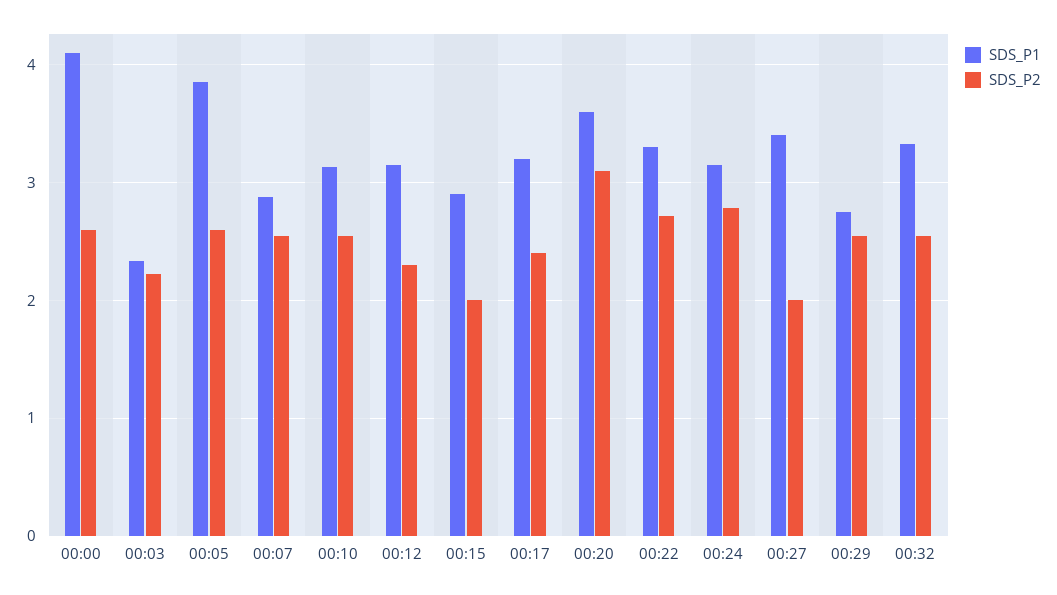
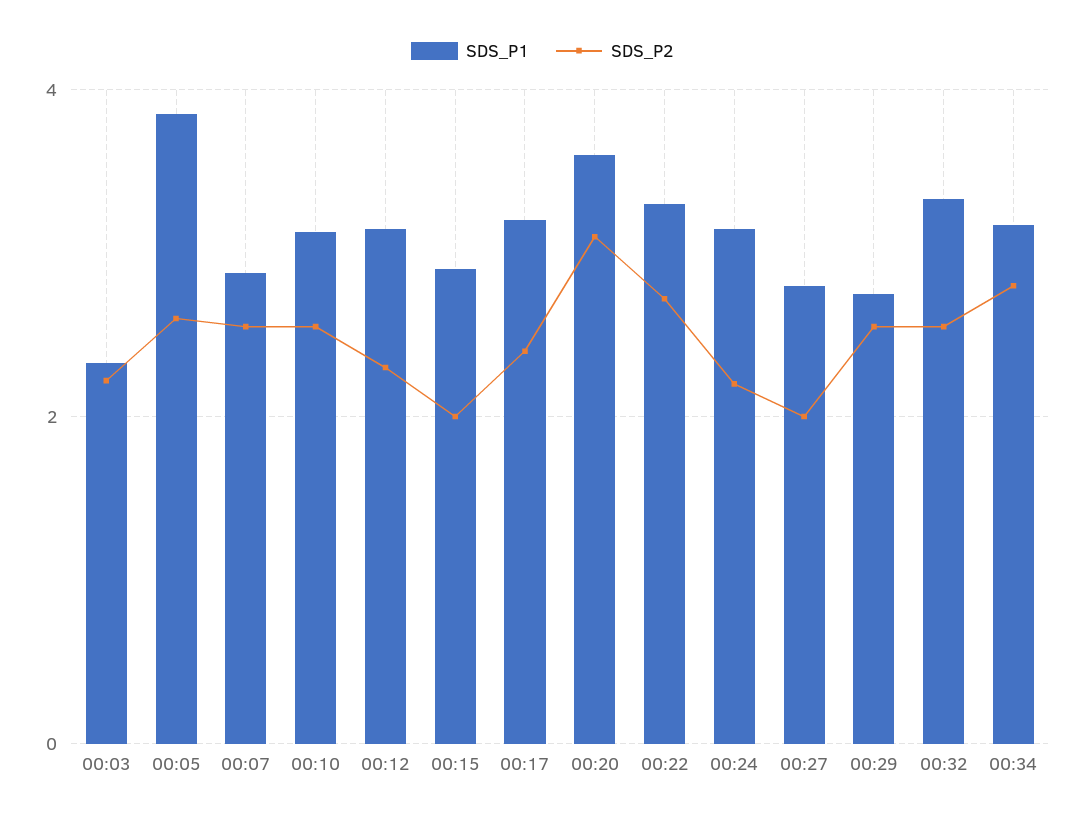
SDS_P1, 00:00: 4.1 -> none
SDS_P2, 00:00: 2.6 -> none
SDS_P2, 00:24: 2.8 -> 2.2
SDS_P1, 00:27: 3.4 -> 2.8
SDS_P1, 00:34: none -> 3.2
SDS_P2, 00:34: none -> 2.8

